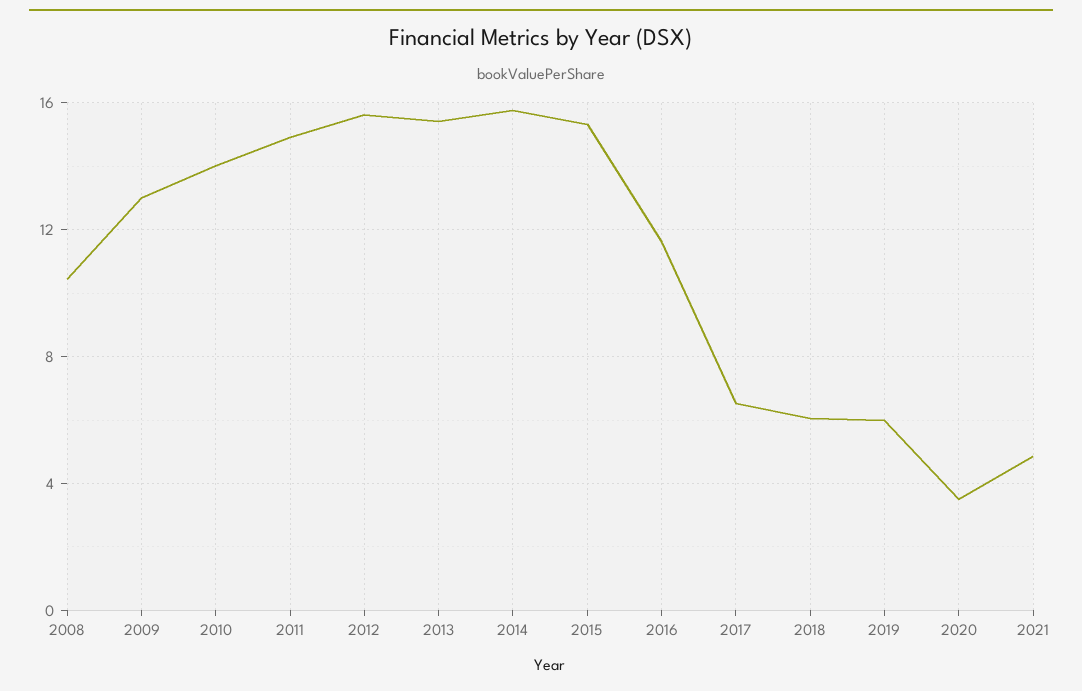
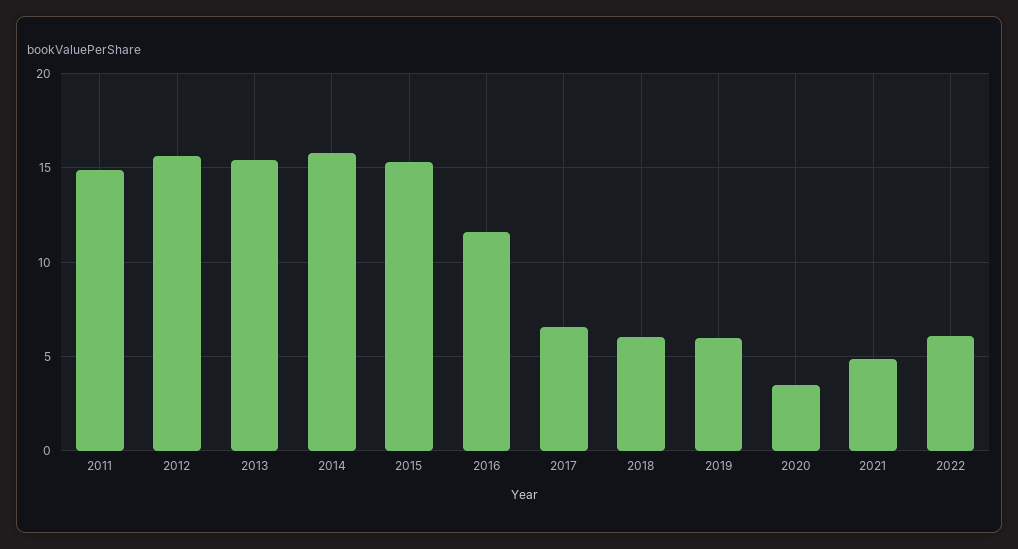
2008: 10.5 -> none
2009: 13 -> none
2010: 14 -> none
2022: none -> 6

